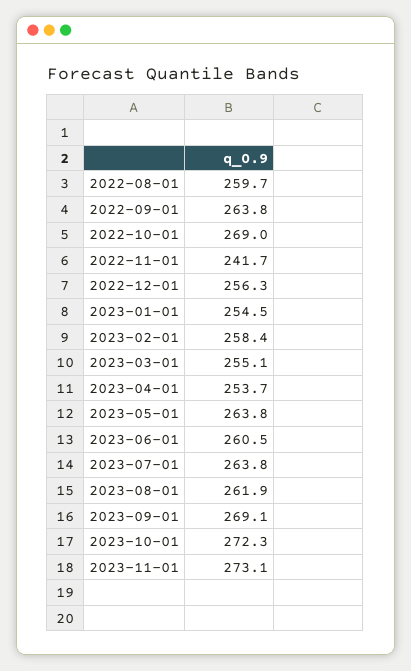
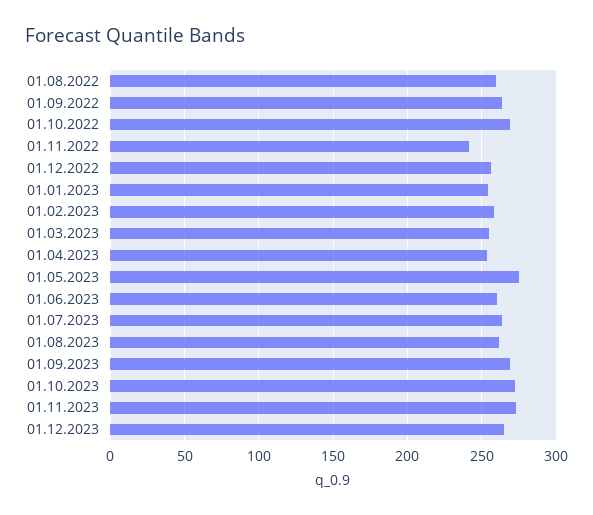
2023-05-01: 263.8 -> 275
01.12.2023: none -> 265

